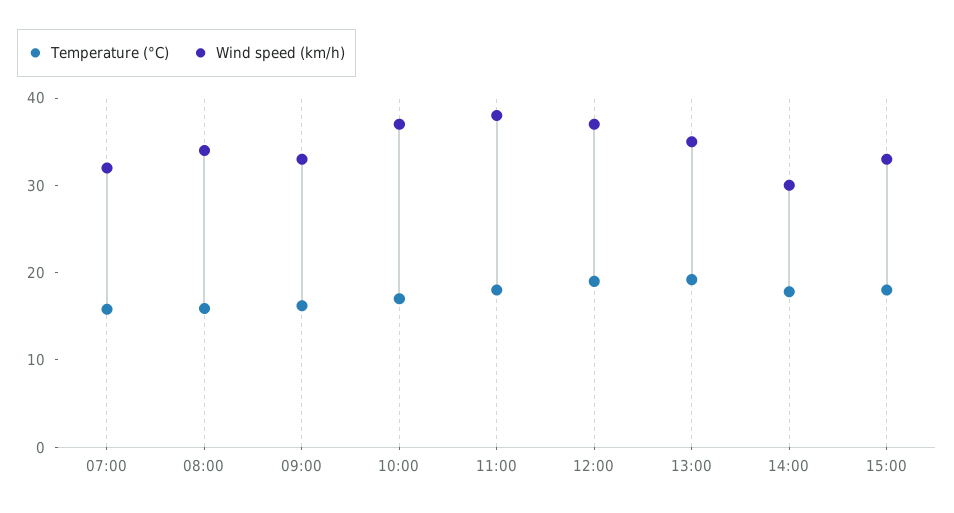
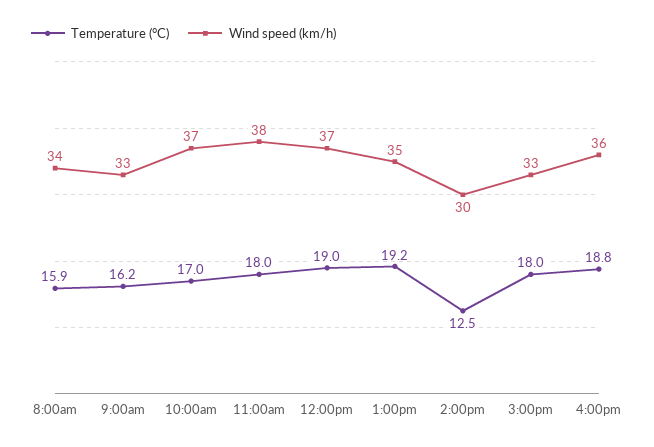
Temperature (°C), 07:00: 16 -> none
Wind speed (km/h), 07:00: 32 -> none
Temperature (°C), 14:00: 18 -> 12.5
Temperature (°C), 4:00pm: none -> 18.8
Wind speed (km/h), 4:00pm: none -> 36

